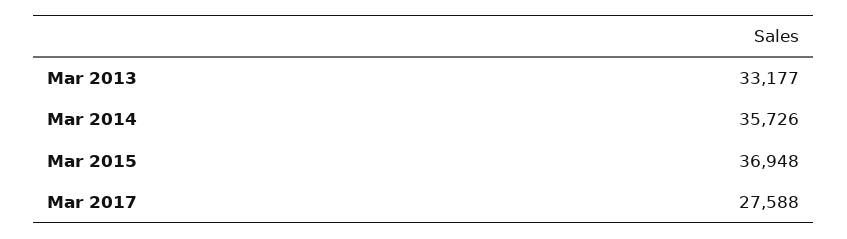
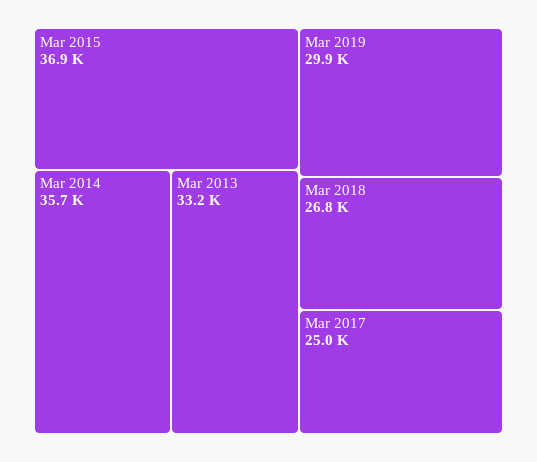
Mar 2017: 27588 -> 25000
Mar 2019: none -> 29900
Mar 2018: none -> 26800

